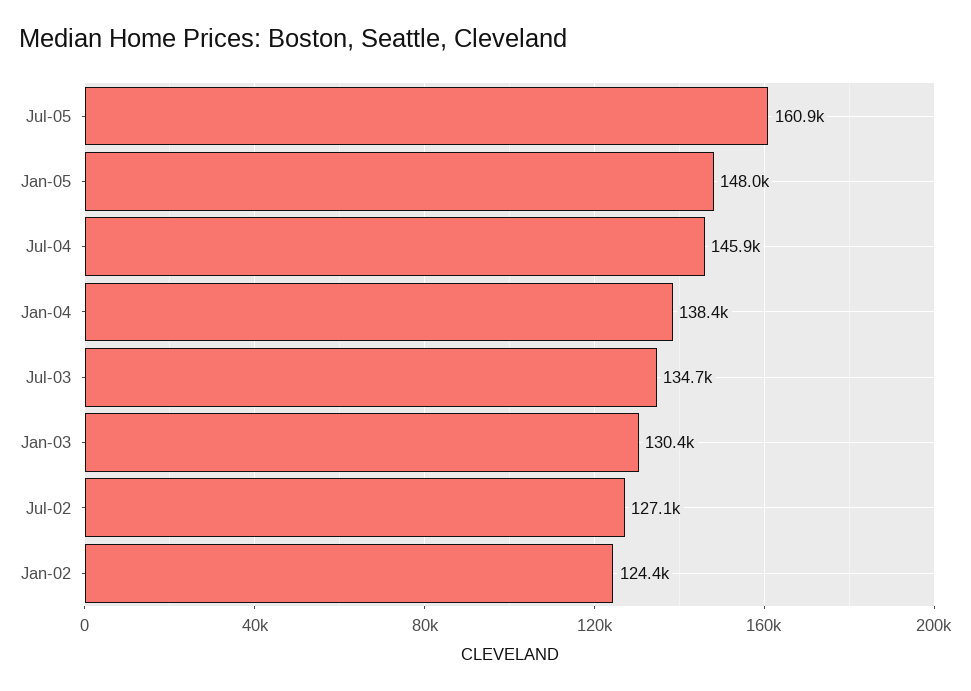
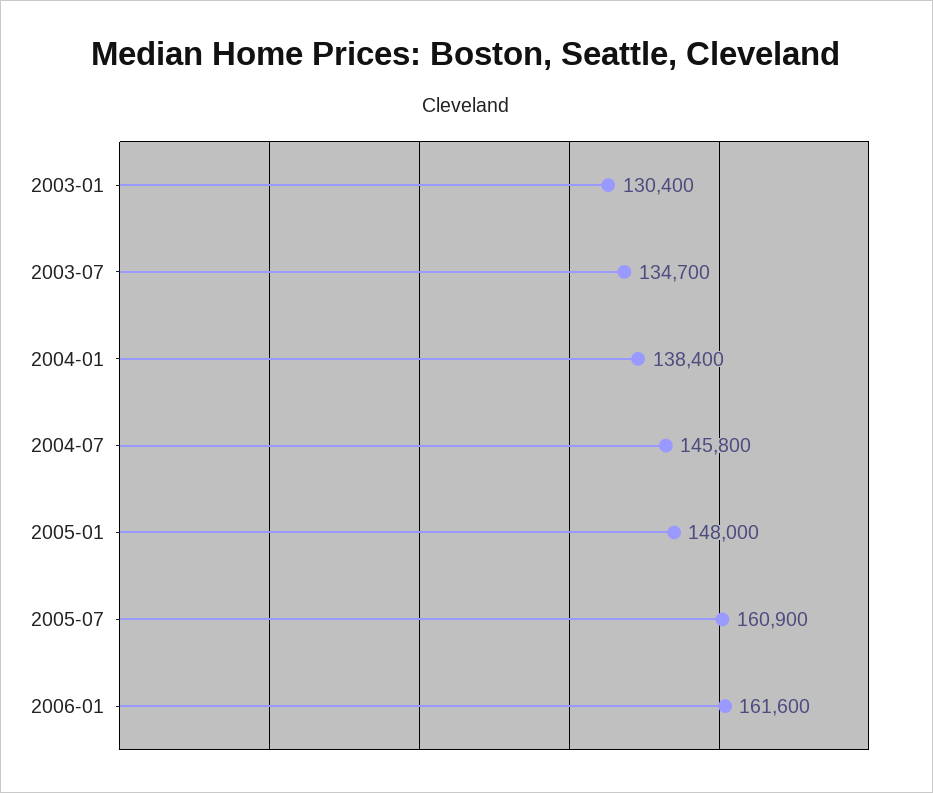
Jul-04: 145900 -> 145800
Jul-02: 127100 -> none
Jan-02: 124400 -> none
2006-01: none -> 161600

